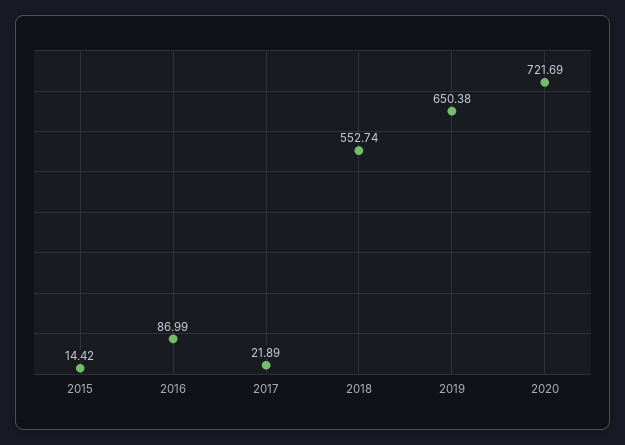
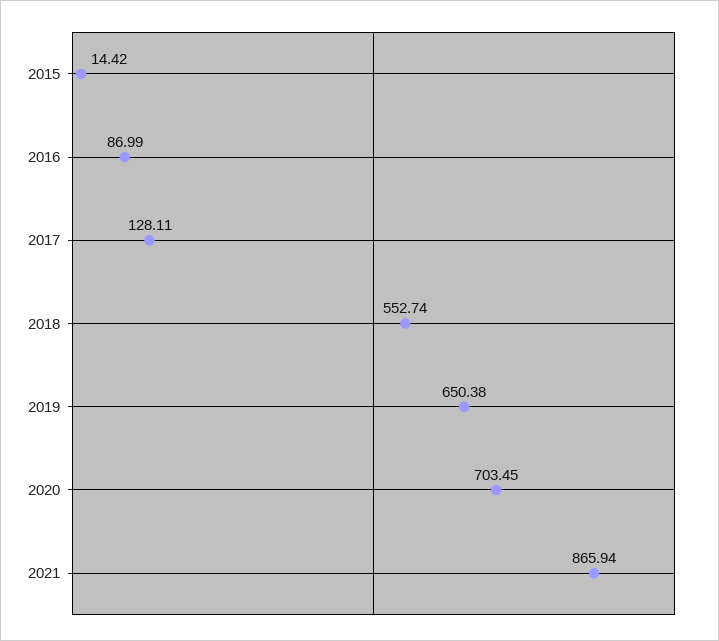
2017: 21.89 -> 128.11
2020: 721.69 -> 703.45
2021: none -> 865.94

